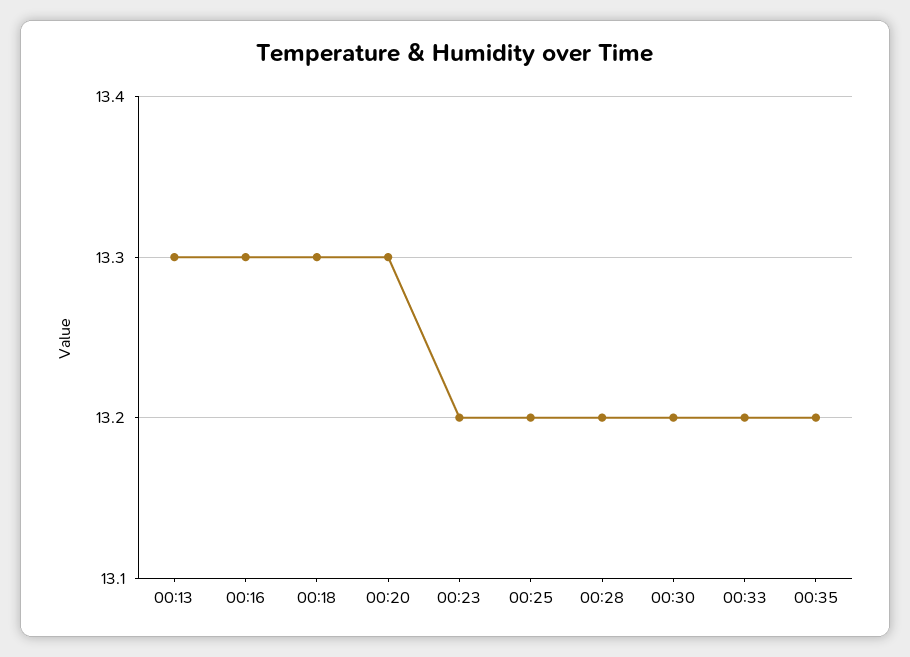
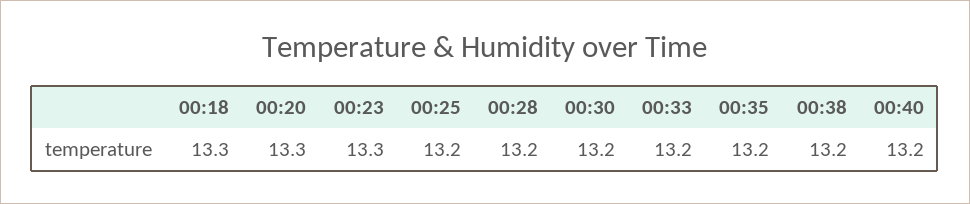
00:13: 13.3 -> none
00:16: 13.3 -> none
00:23: 13.2 -> 13.3
00:38: none -> 13.2
00:40: none -> 13.2

